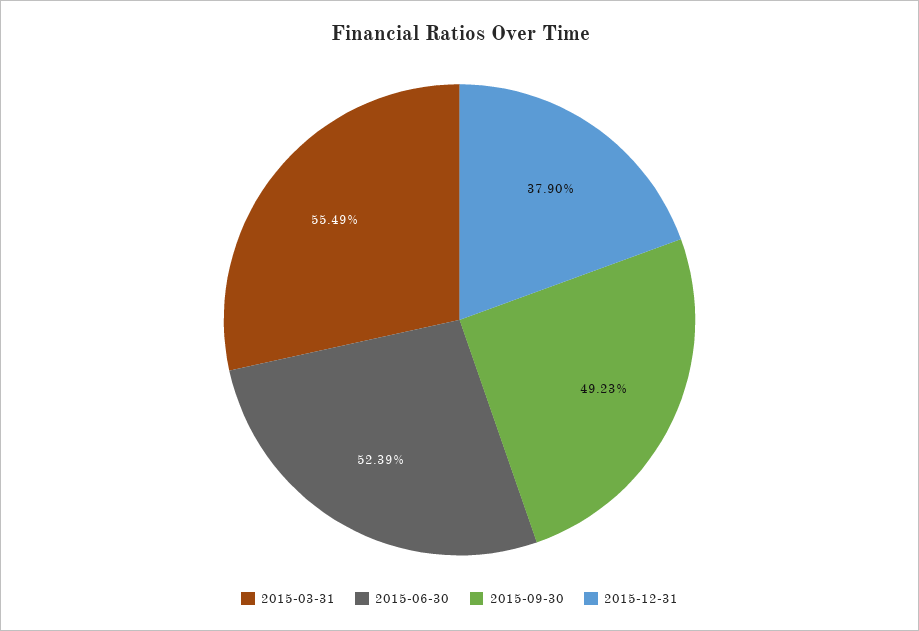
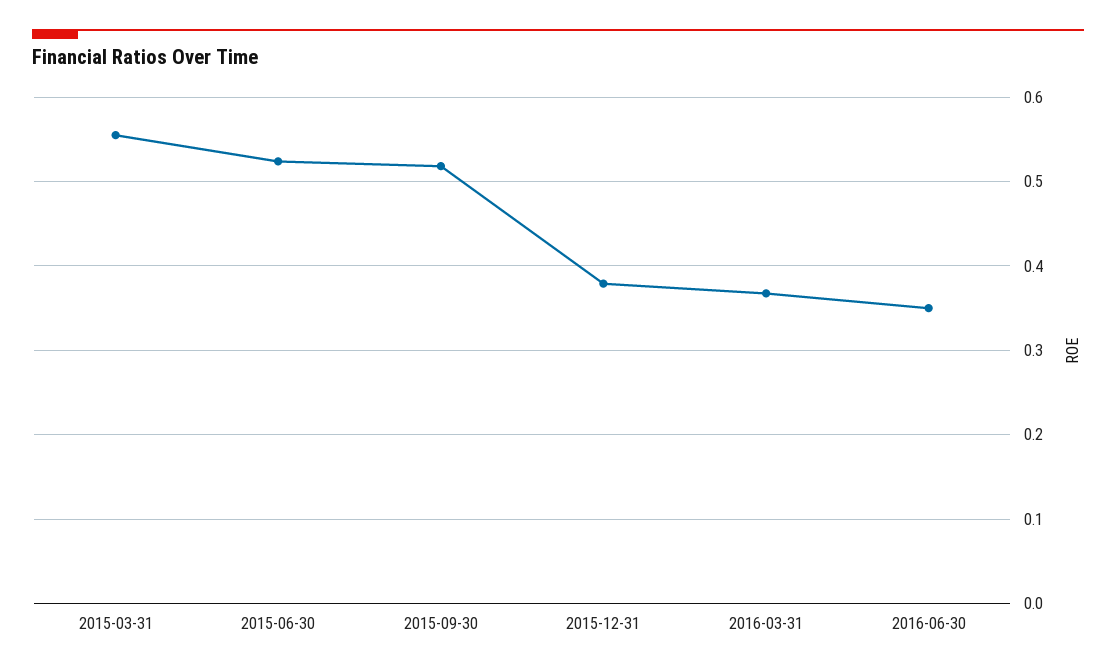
2015-09-30: 0.4923 -> 0.52
2016-03-31: none -> 0.37
2016-06-30: none -> 0.35

